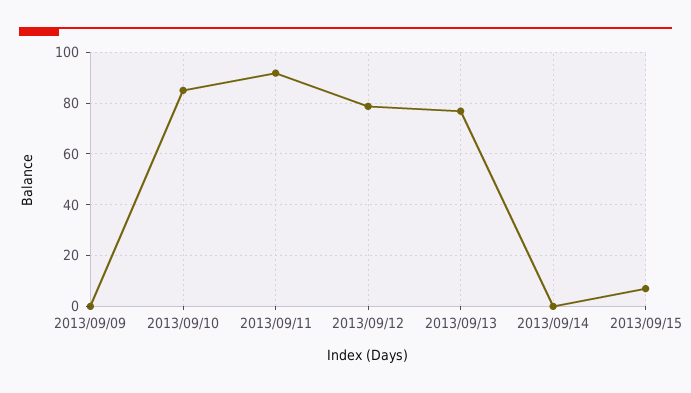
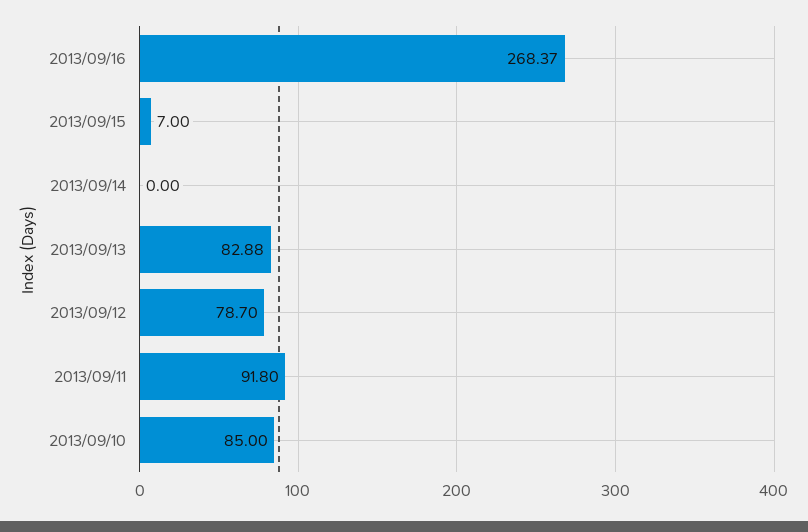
2013/09/09: 0 -> none
2013/09/13: 77.5 -> 82.88
2013/09/16: none -> 268.37

